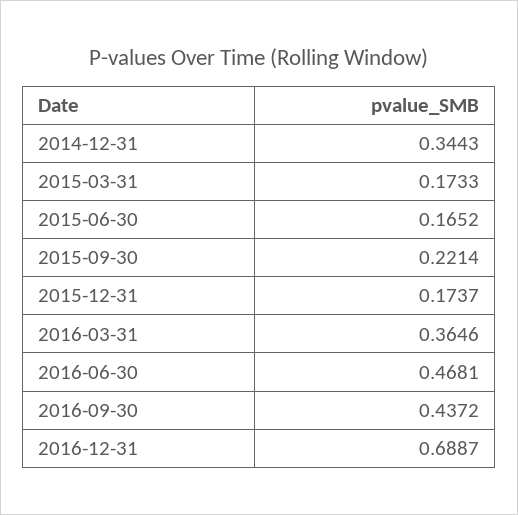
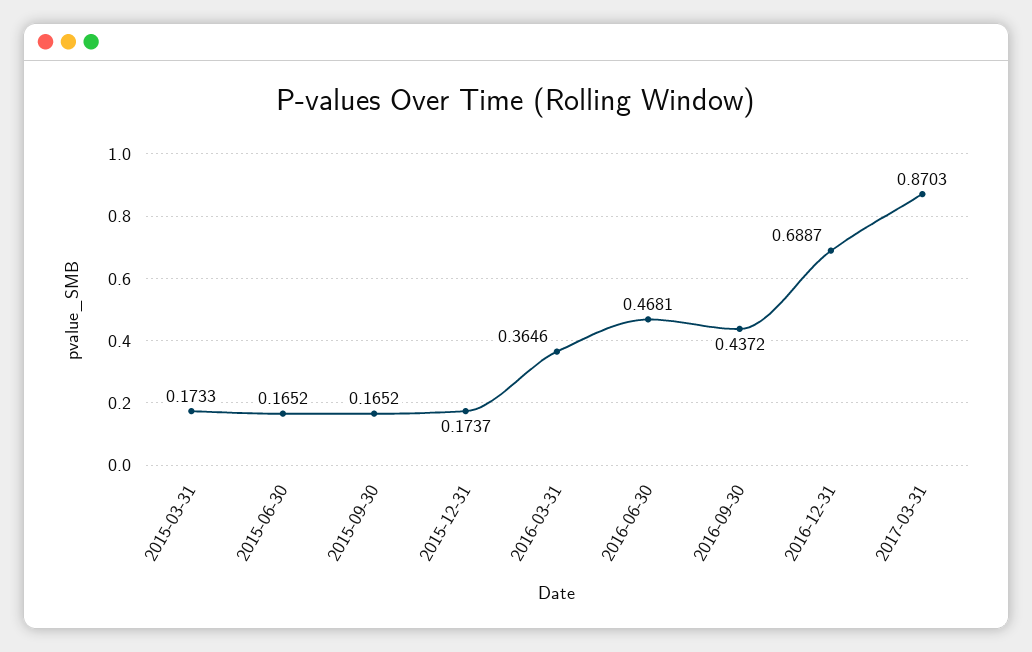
2014-12-31: 0.3443 -> none
2015-09-30: 0.2214 -> 0.1652
2017-03-31: none -> 0.8703

